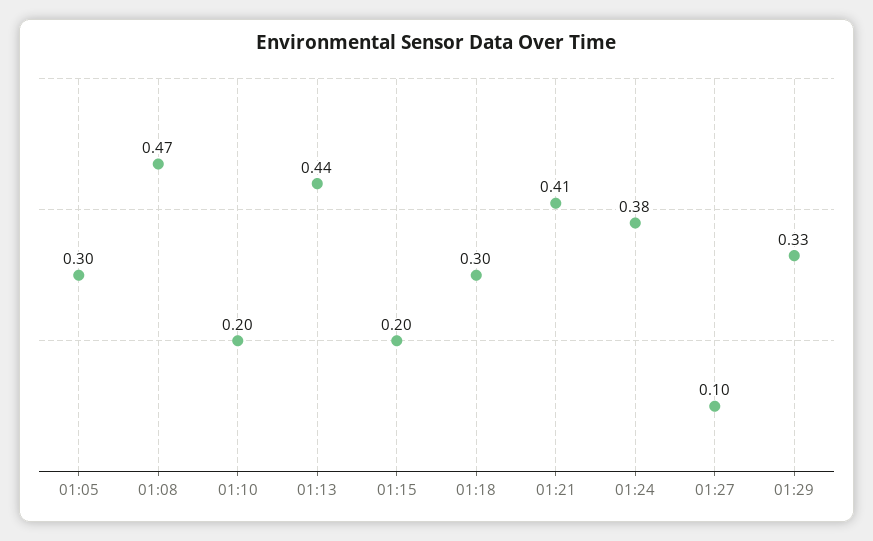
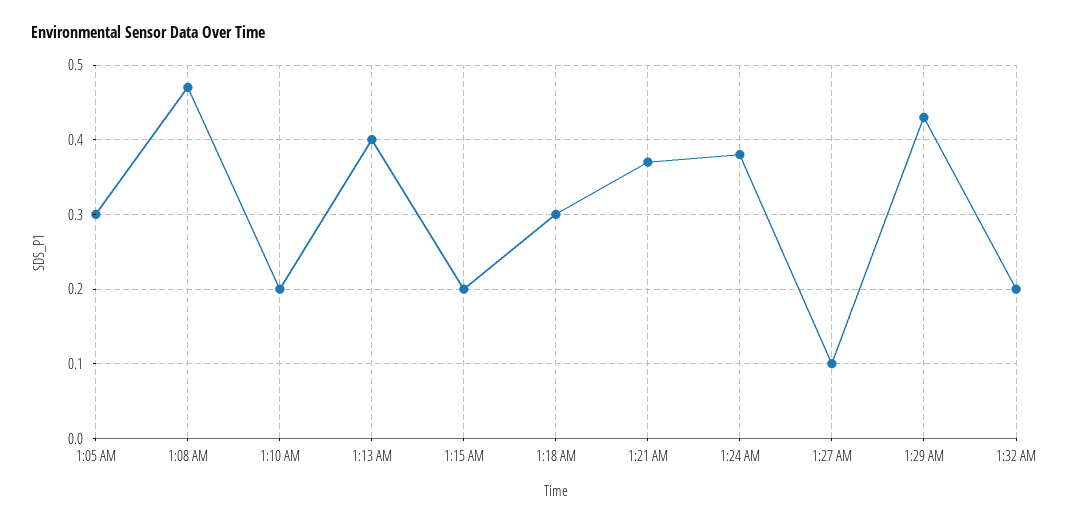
01:13: 0.44 -> 0.4
01:21: 0.41 -> 0.37
01:29: 0.33 -> 0.43
1:32 AM: none -> 0.2

